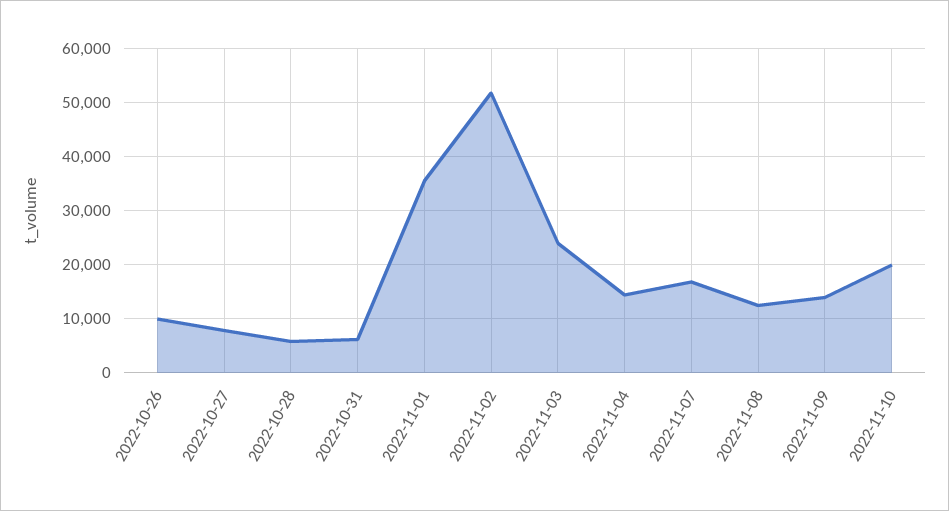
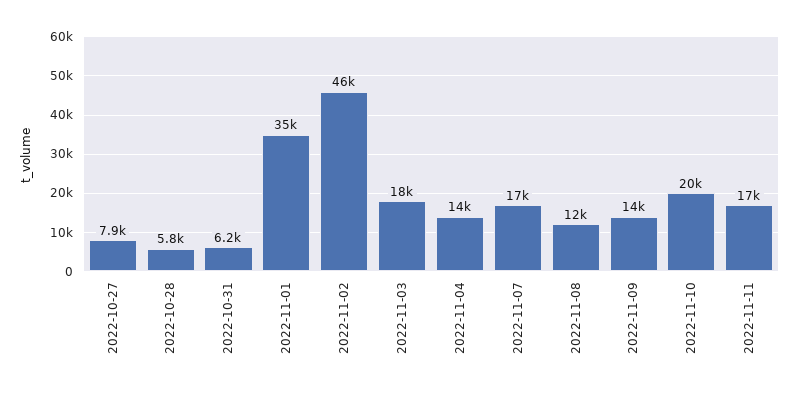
2022-10-26: 10000 -> none
2022-11-02: 52000 -> 46000
2022-11-03: 24000 -> 18000
2022-11-11: none -> 17000

